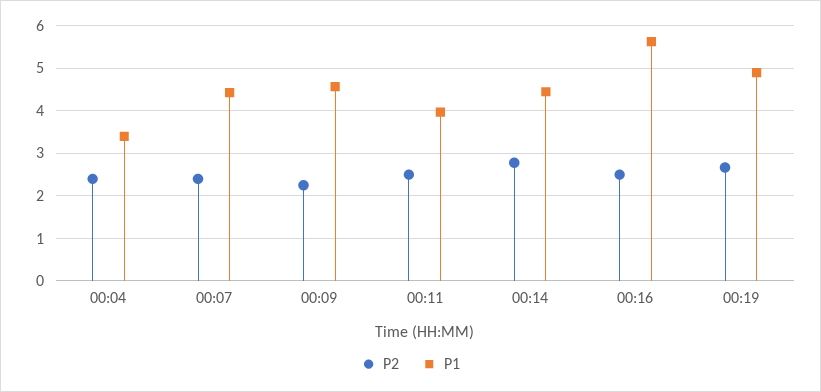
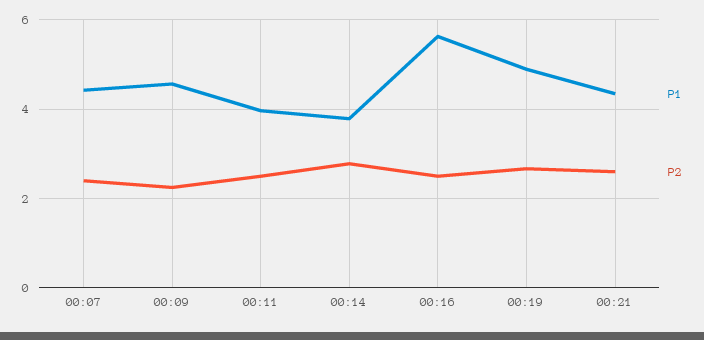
P2, 00:04: 2.4 -> none
P1, 00:04: 3.4 -> none
P1, 00:14: 4.4 -> 3.8
P1, 00:21: none -> 4.4
P2, 00:21: none -> 2.6

